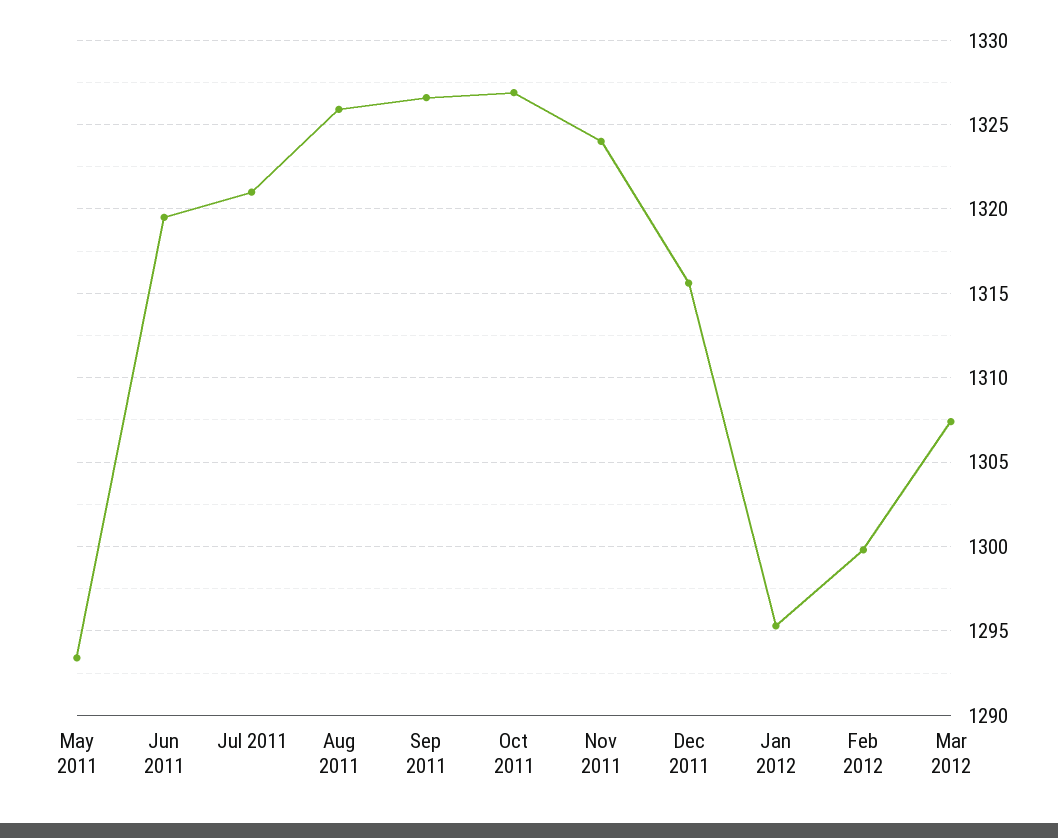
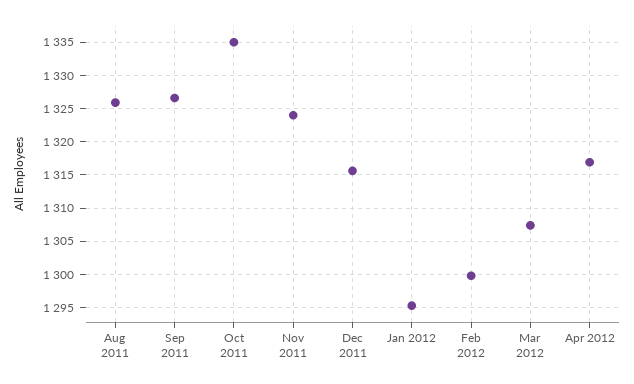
May 2011: 1293.5 -> none
Jun 2011: 1319.5 -> none
Jul 2011: 1321 -> none
Oct 2011: 1327 -> 1335
Apr 2012: none -> 1317

